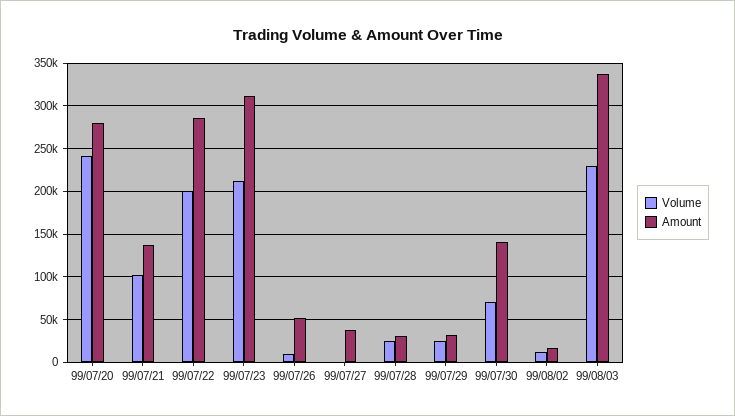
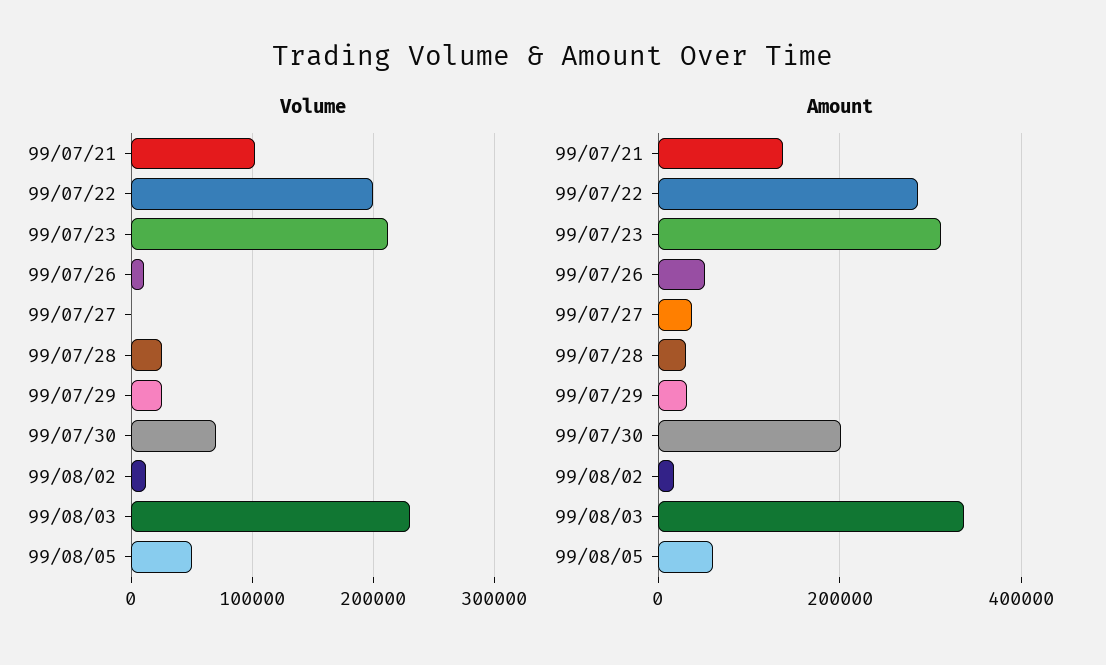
Volume, 99/07/20: 240000 -> none
Amount, 99/07/20: 280000 -> none
Amount, 99/07/30: 140000 -> 200000
Volume, 99/08/05: none -> 50000
Amount, 99/08/05: none -> 60000

